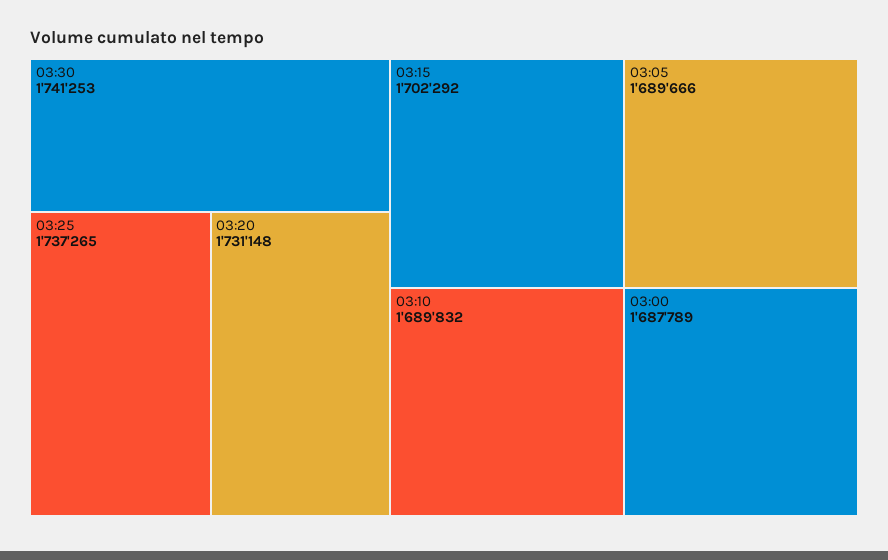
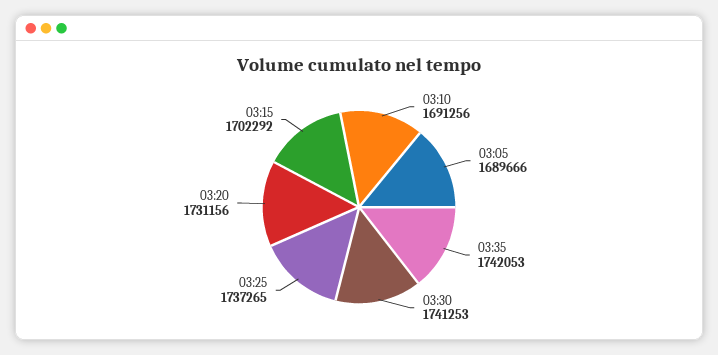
03:20: 1731148 -> 1731156
03:10: 1689832 -> 1691256
03:00: 1687789 -> none
03:35: none -> 1742053

